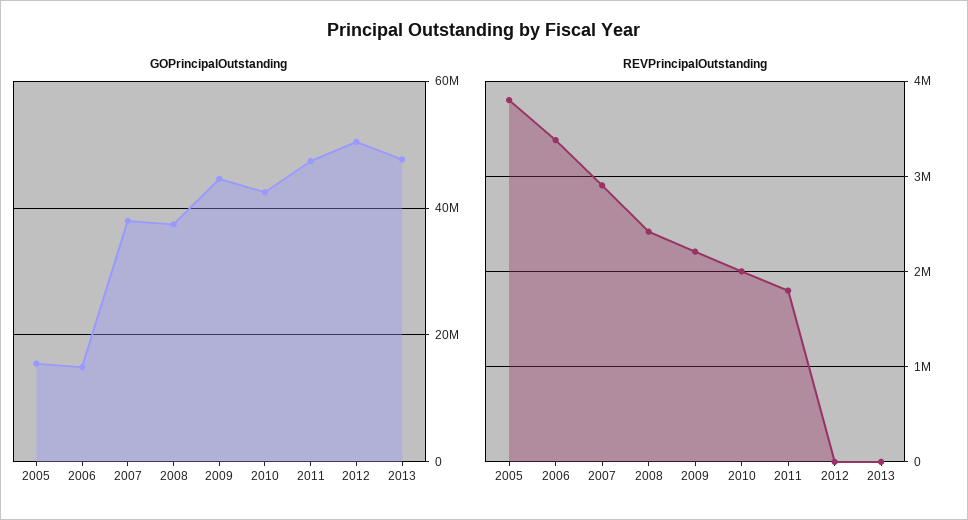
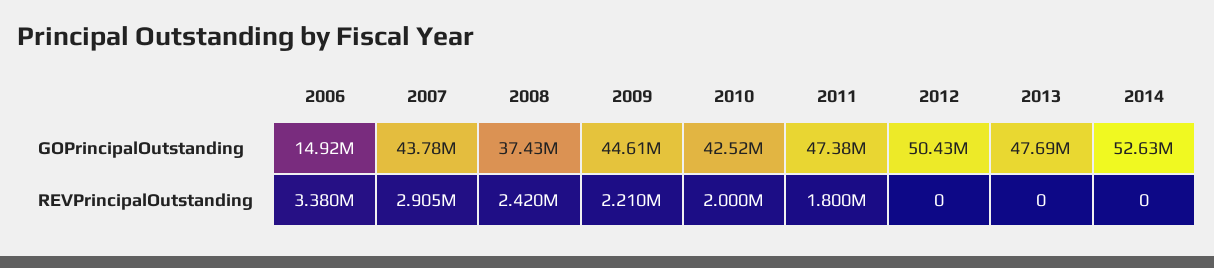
GOPrincipalOutstanding, 2005: 16000000 -> none
GOPrincipalOutstanding, 2007: 38000000 -> 43780000
REVPrincipalOutstanding, 2005: 3800000 -> none
GOPrincipalOutstanding, 2014: none -> 52630000
REVPrincipalOutstanding, 2014: none -> 0

